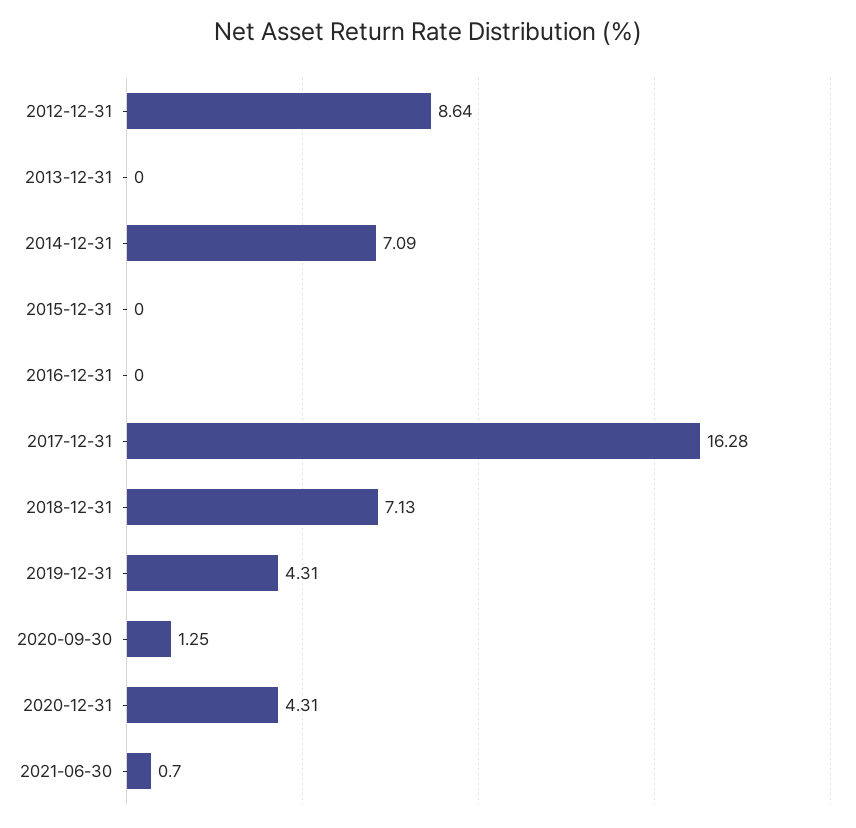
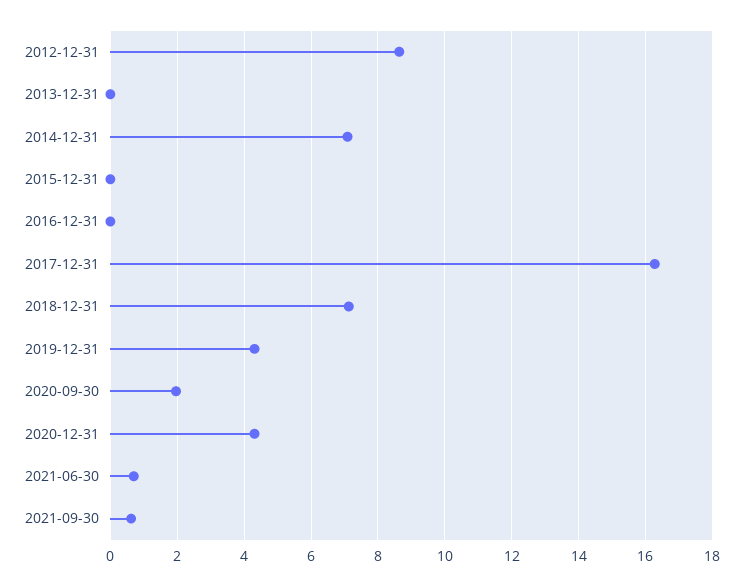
2020-09-30: 1.25 -> 2
2021-09-30: none -> 0.6

